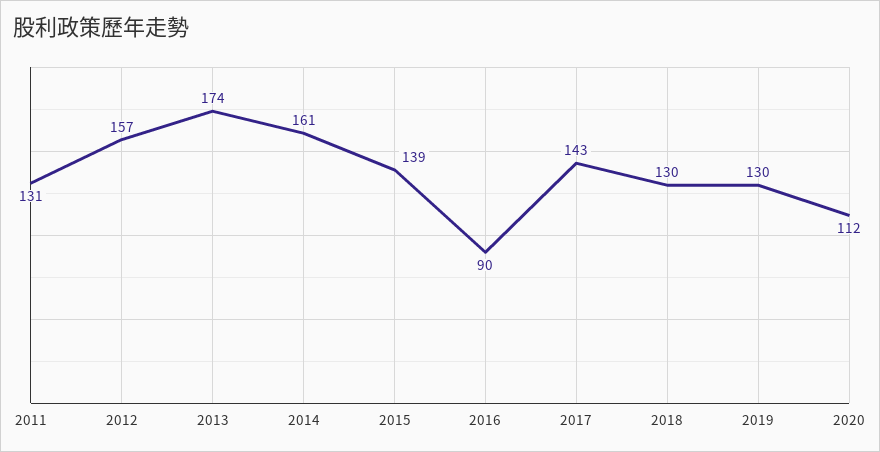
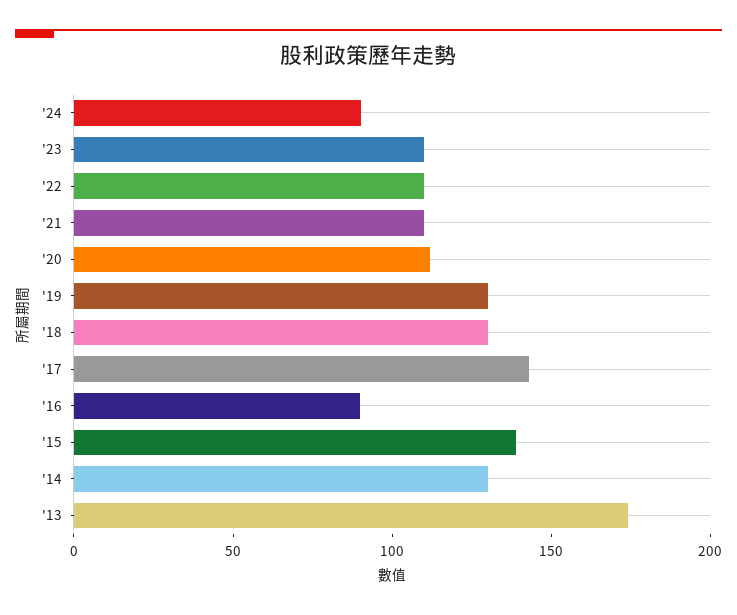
2011: 131 -> none
2012: 157 -> none
2014: 161 -> 130
'24: none -> 90
'23: none -> 110
'22: none -> 110
'21: none -> 110

